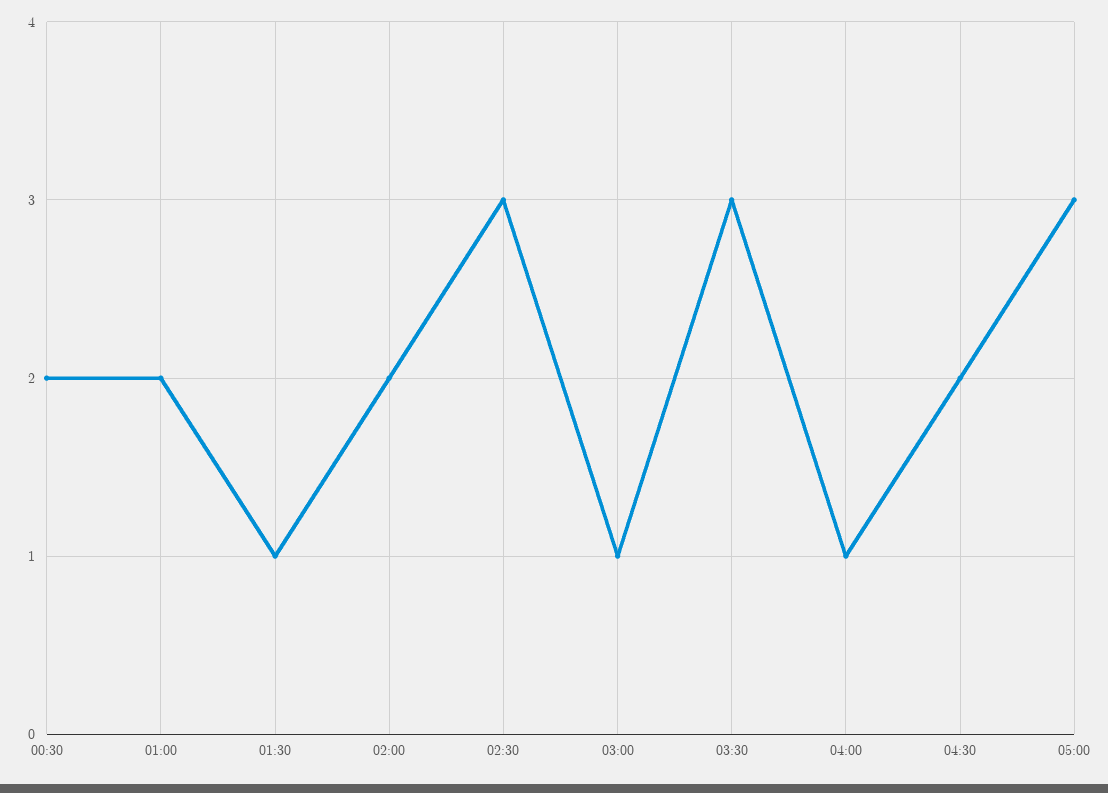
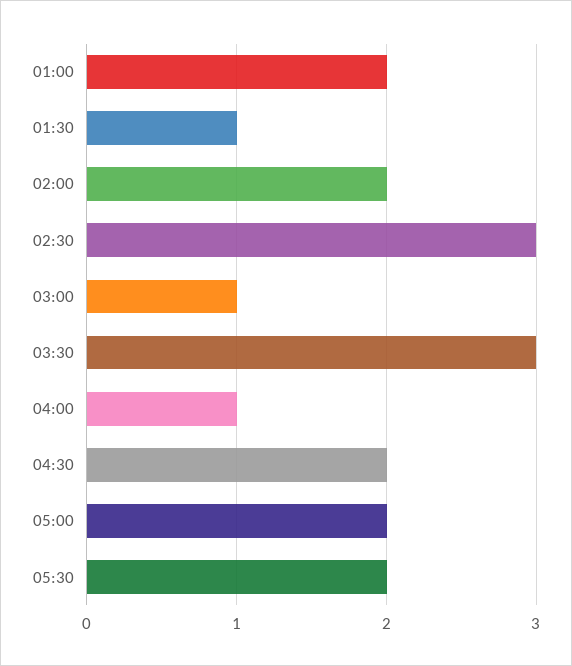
00:30: 2 -> none
05:00: 3 -> 2
05:30: none -> 2

